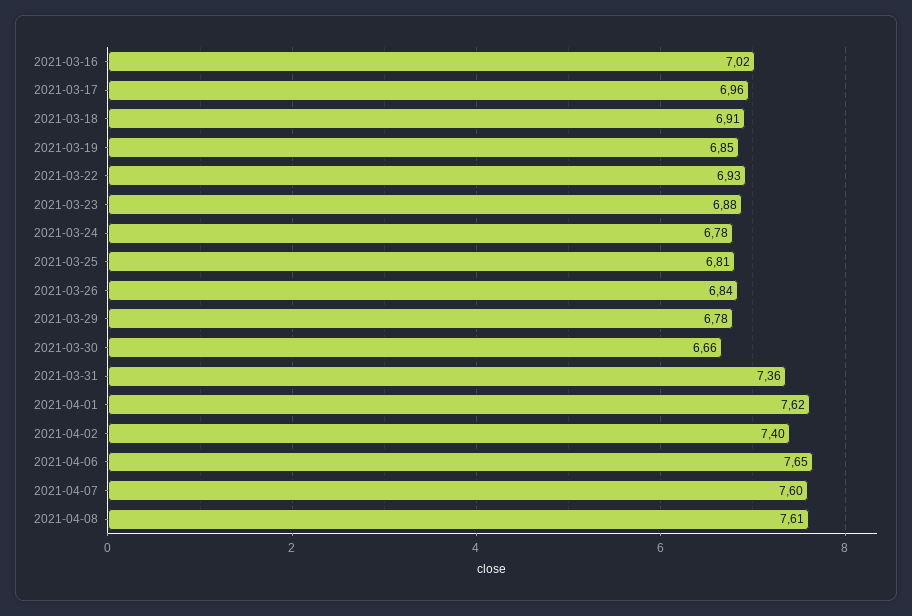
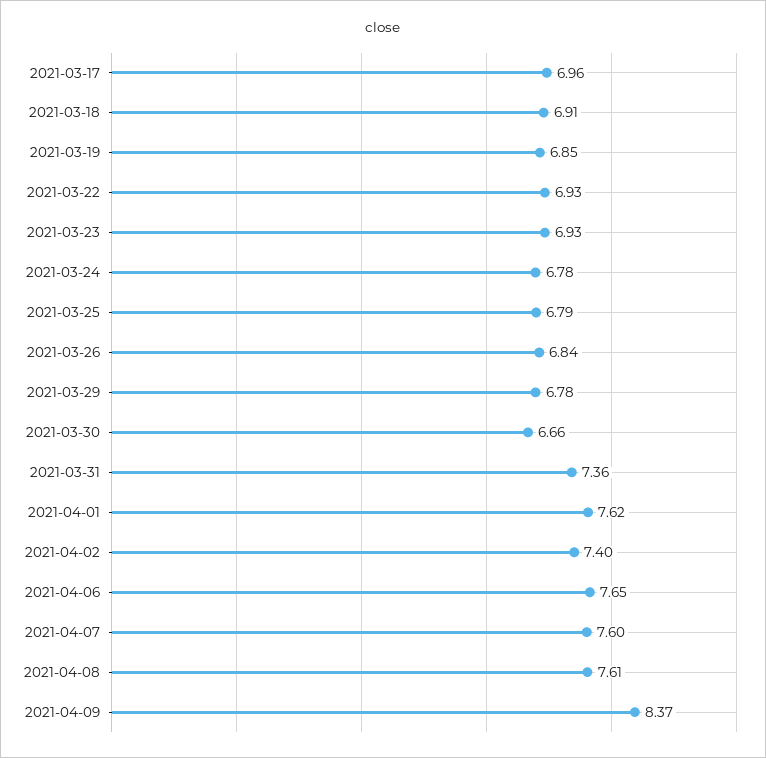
2021-03-16: 7.02 -> none
2021-03-23: 6.88 -> 6.93
2021-03-25: 6.81 -> 6.79
2021-04-09: none -> 8.37

